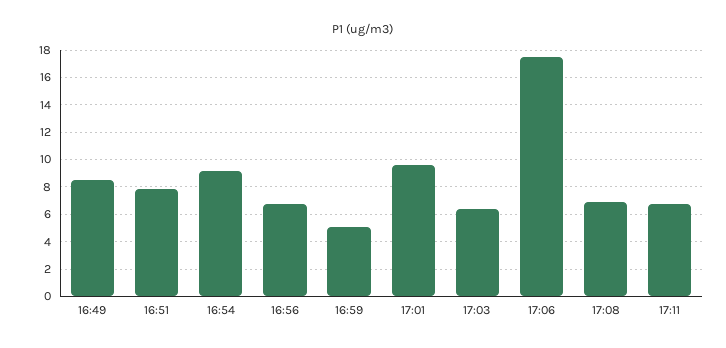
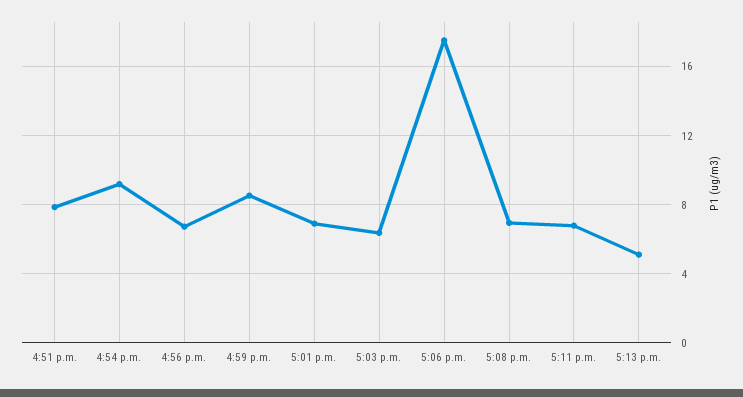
16:49: 8.5 -> none
16:59: 5 -> 8.5
17:01: 9.5 -> 7
5:13 p.m.: none -> 5

